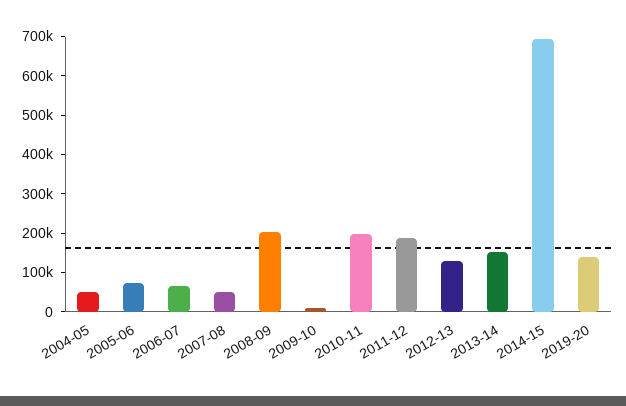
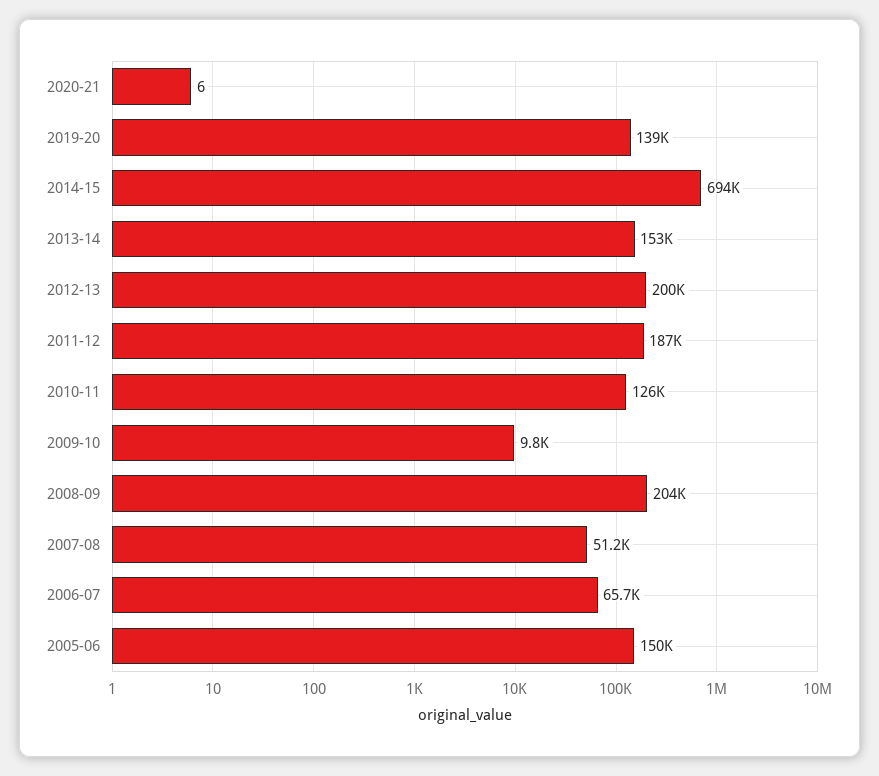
2004-05: 50000 -> none
2005-06: 75000 -> 150000
2010-11: 200000 -> 126000
2012-13: 125000 -> 200000
2020-21: none -> 6

